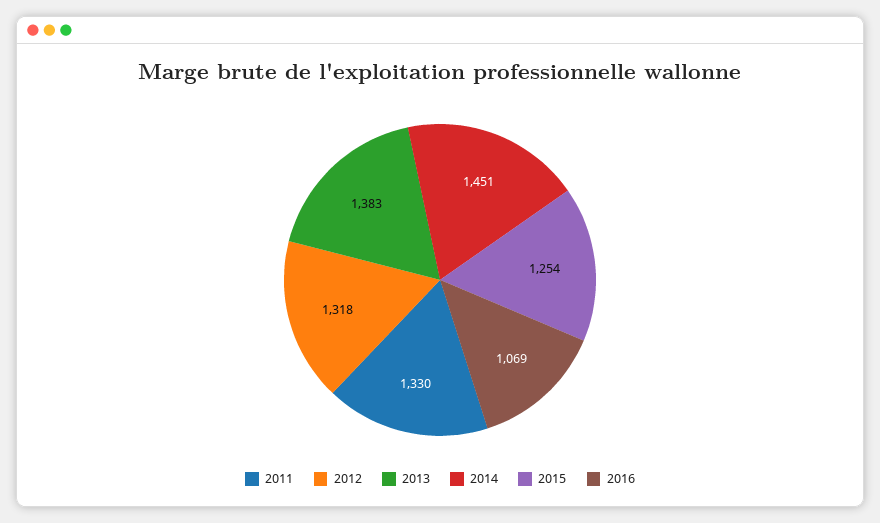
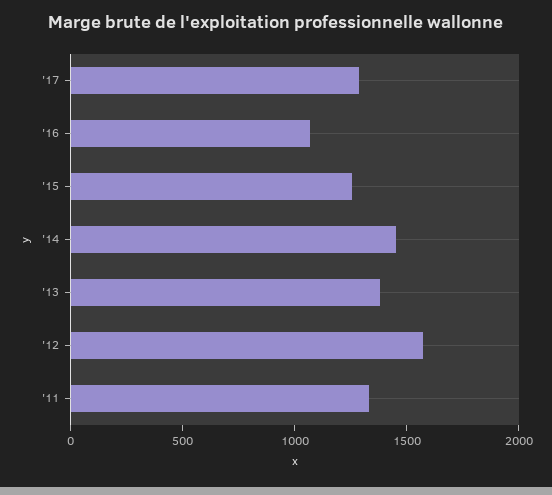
2012: 1318 -> 1600
'17: none -> 1300

